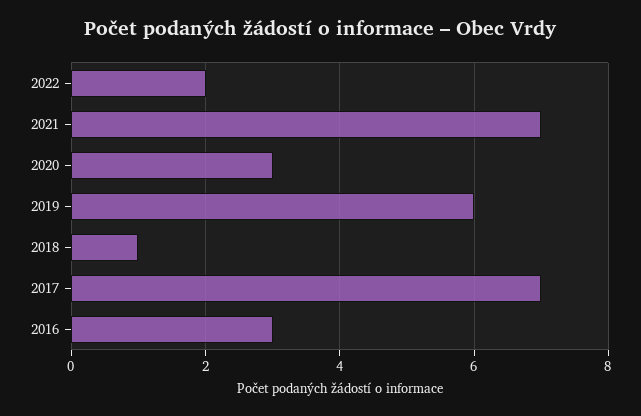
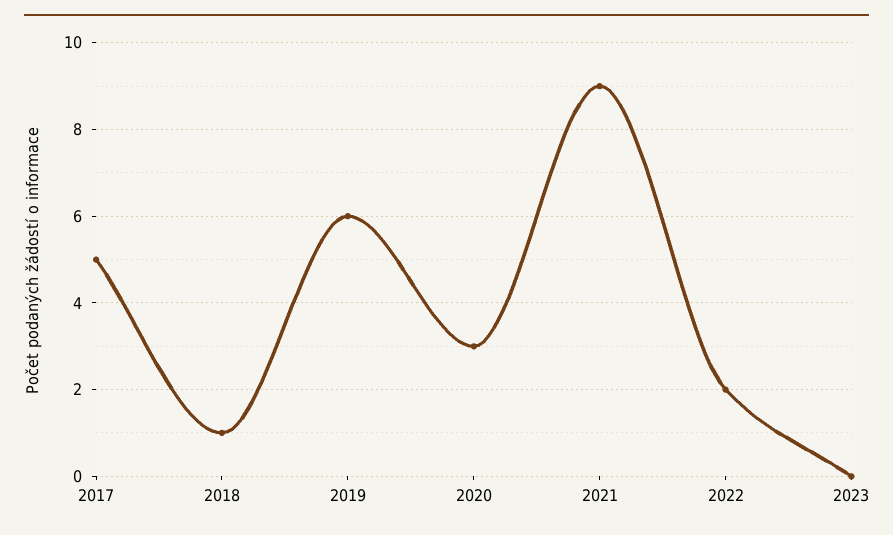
2021: 7 -> 9
2017: 7 -> 5
2016: 3 -> none
2023: none -> 0

